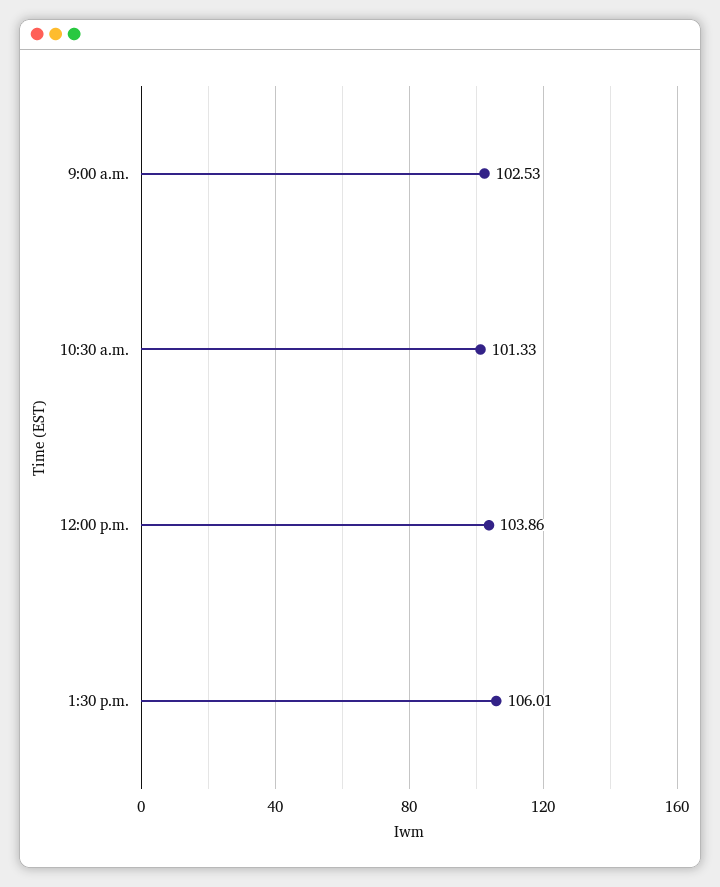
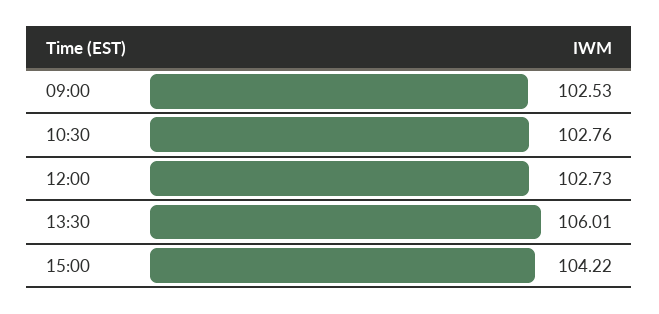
10:30 a.m.: 101.33 -> 102.76
12:00 p.m.: 103.86 -> 102.73
15:00: none -> 104.22

